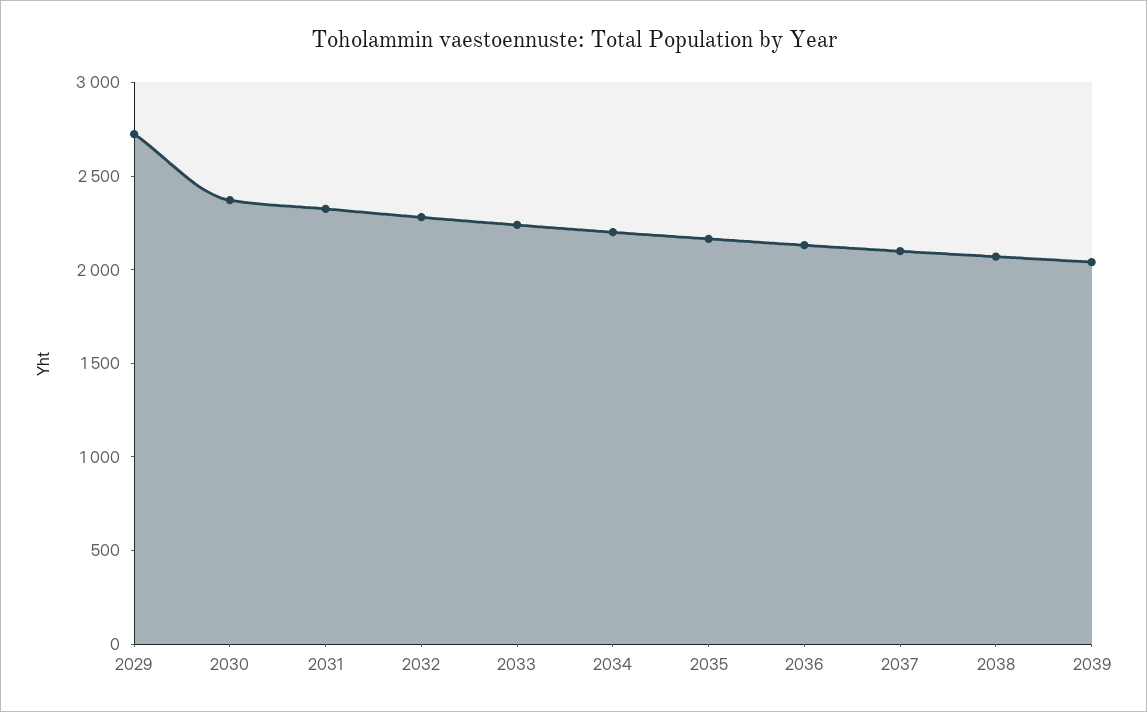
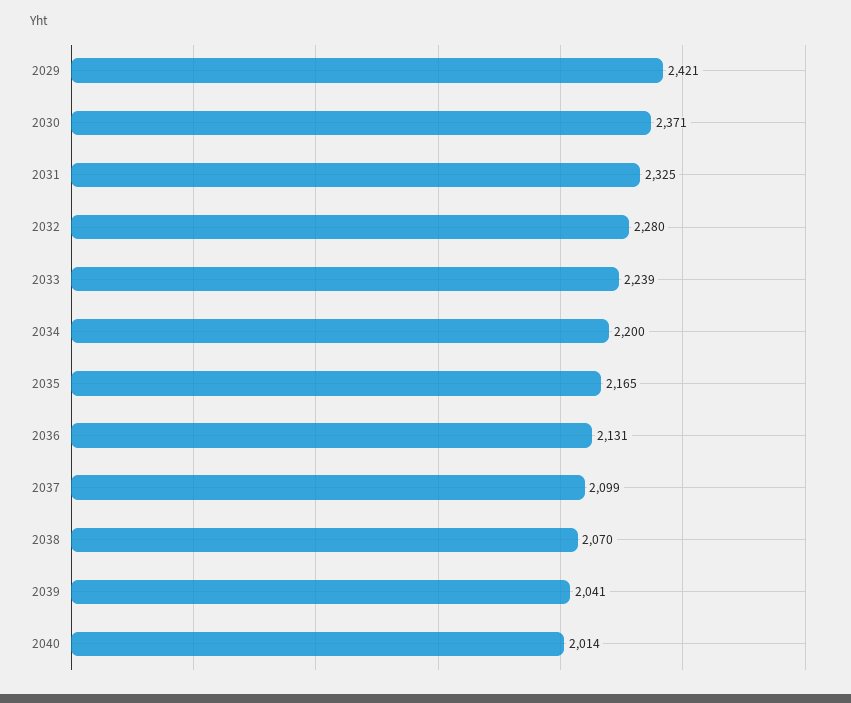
2029: 2700 -> 2421
2040: none -> 2014

